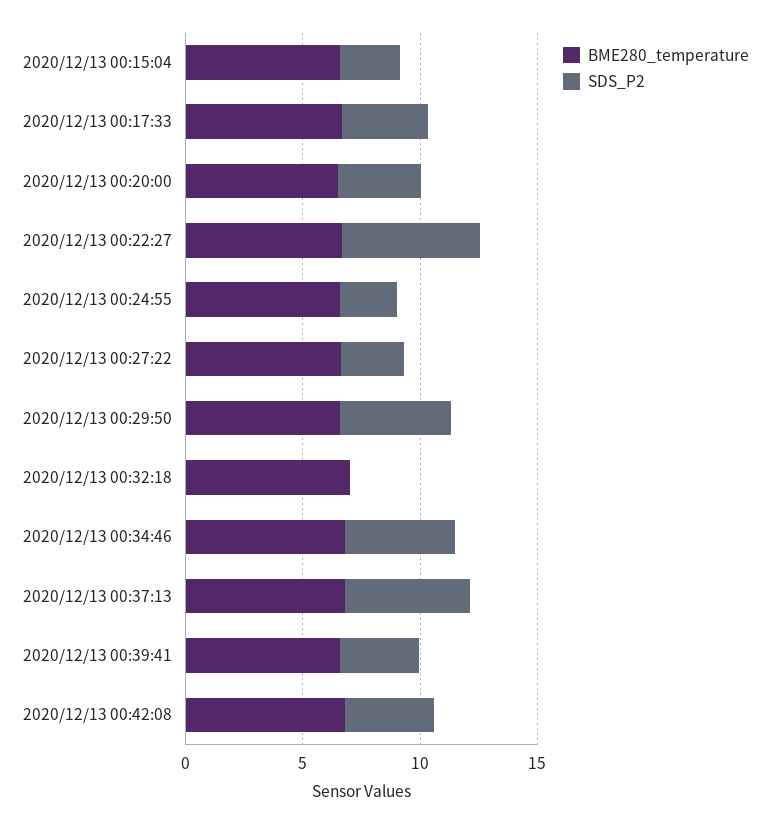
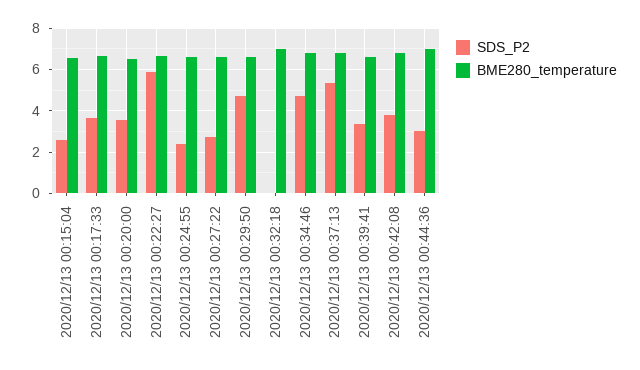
SDS_P2, 2020/12/13 00:44:36: none -> 3
BME280_temperature, 2020/12/13 00:44:36: none -> 7

